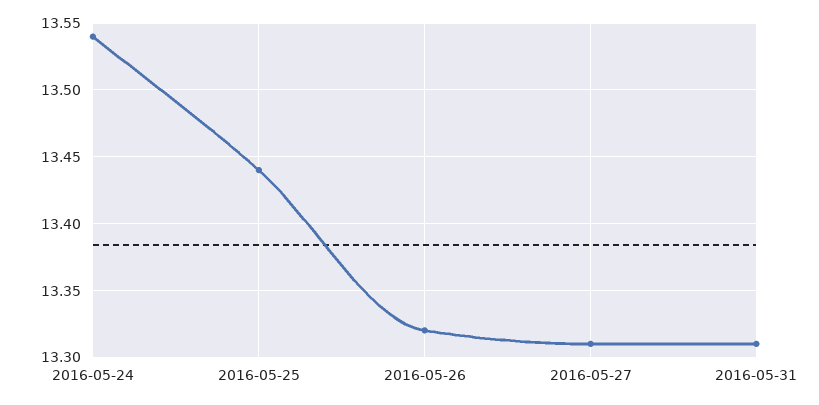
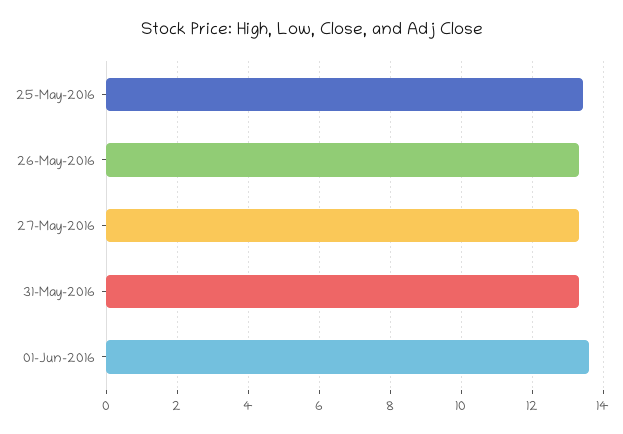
2016-05-24: 13.54 -> none
01-Jun-2016: none -> 13.6

